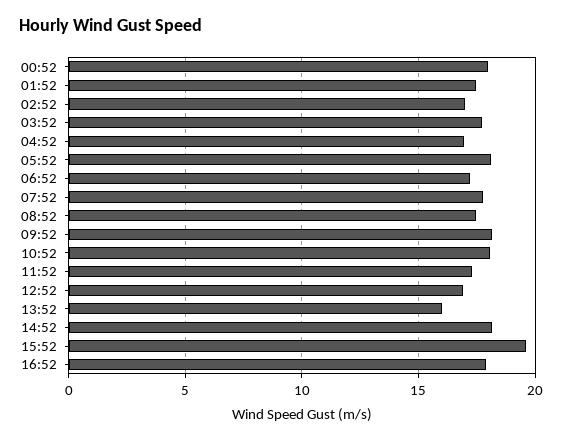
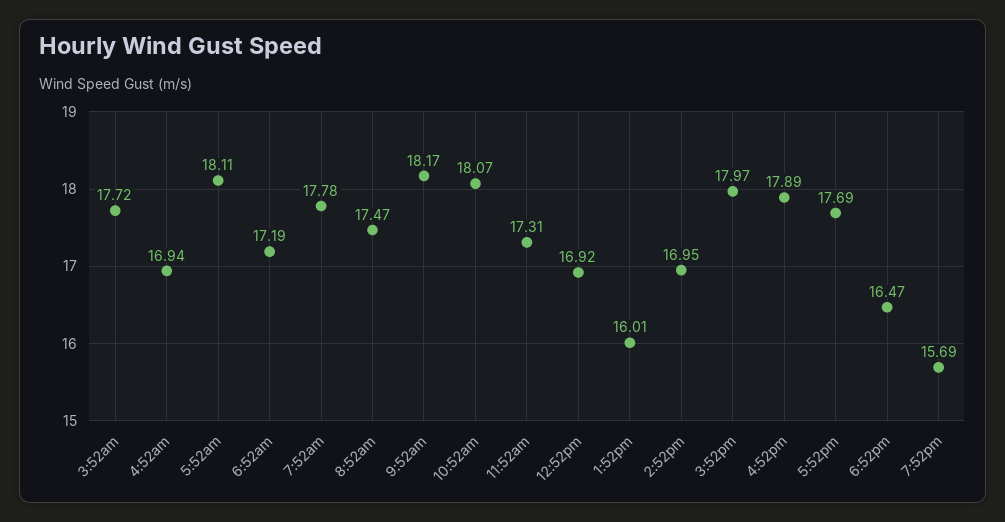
00:52: 18 -> none
01:52: 17.5 -> none
02:52: 17 -> none
14:52: 18 -> 16.95
15:52: 19.5 -> 17.97
5:52pm: none -> 17.69
6:52pm: none -> 16.47
7:52pm: none -> 15.69

